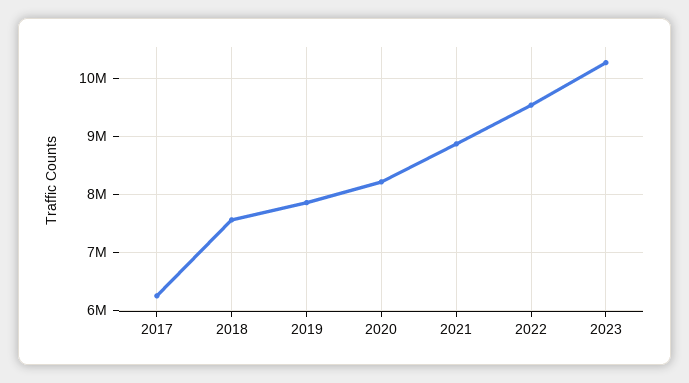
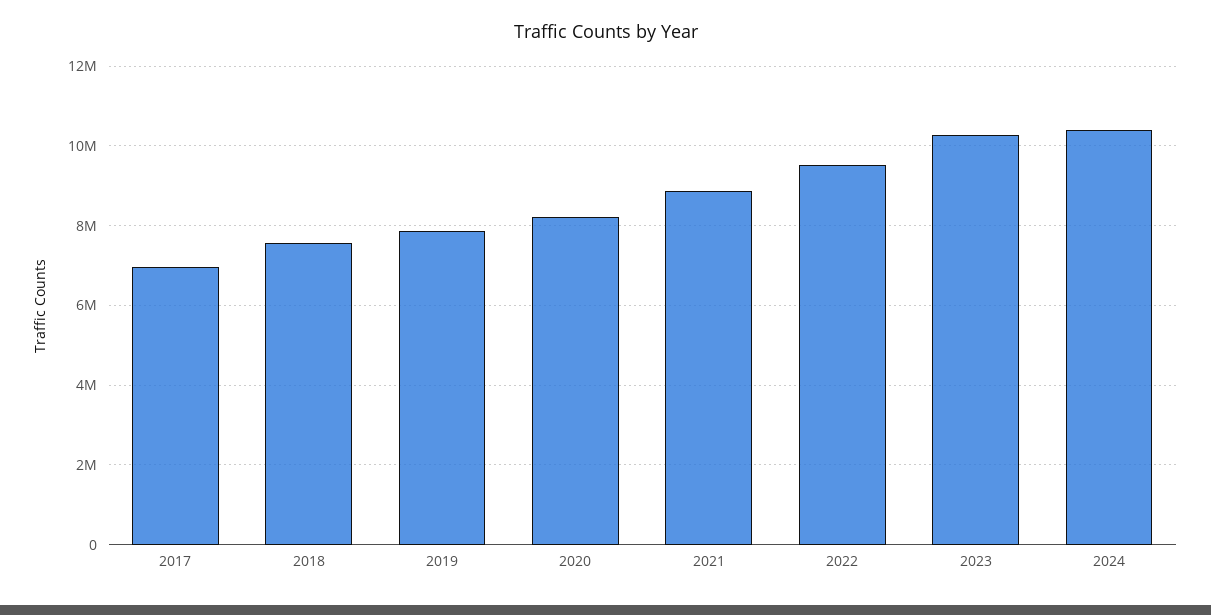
2017: 6200000 -> 7000000
2024: none -> 10400000

